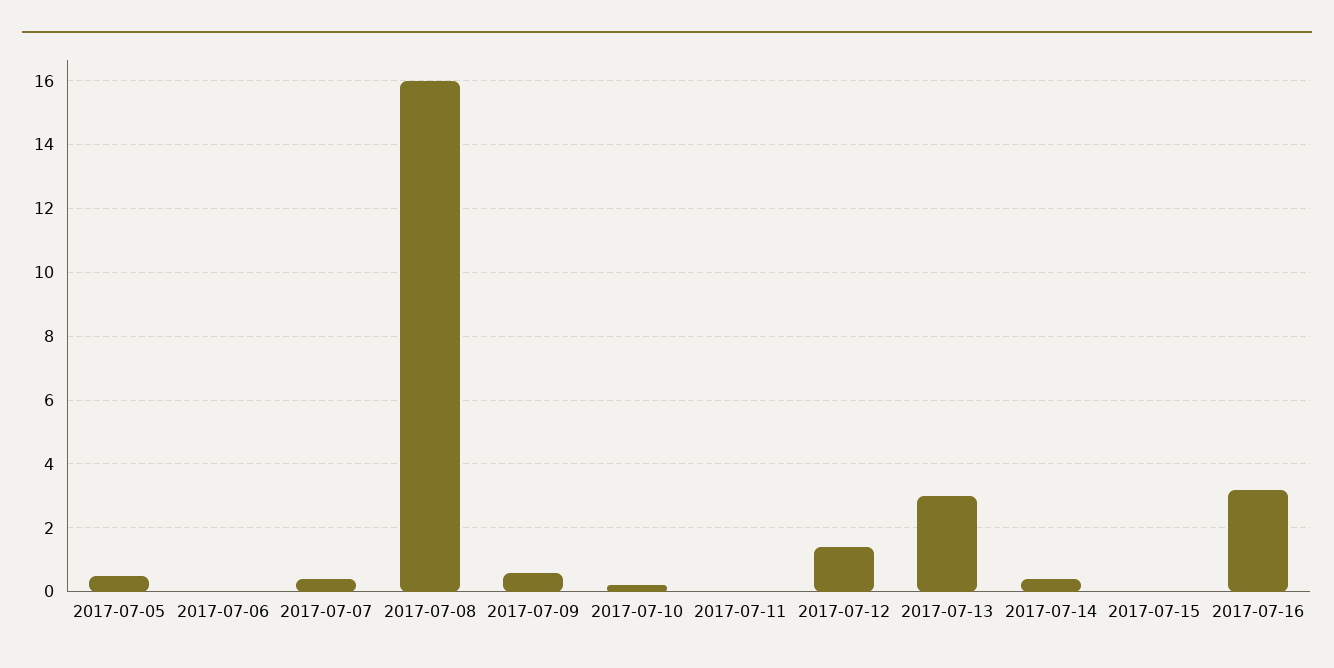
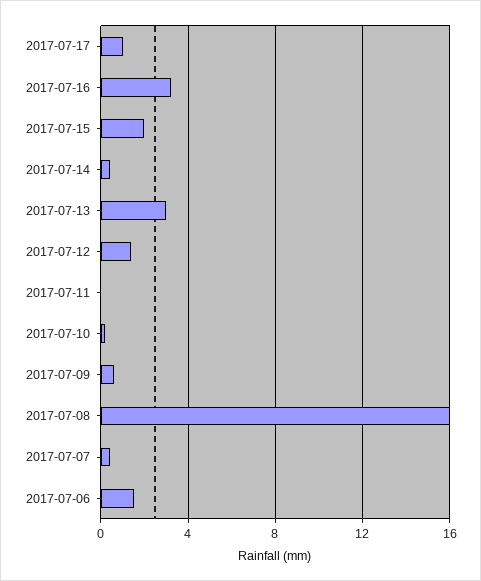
2017-07-05: 0.5 -> none
2017-07-06: 0 -> 1.5
2017-07-15: 0 -> 2
2017-07-17: none -> 1

